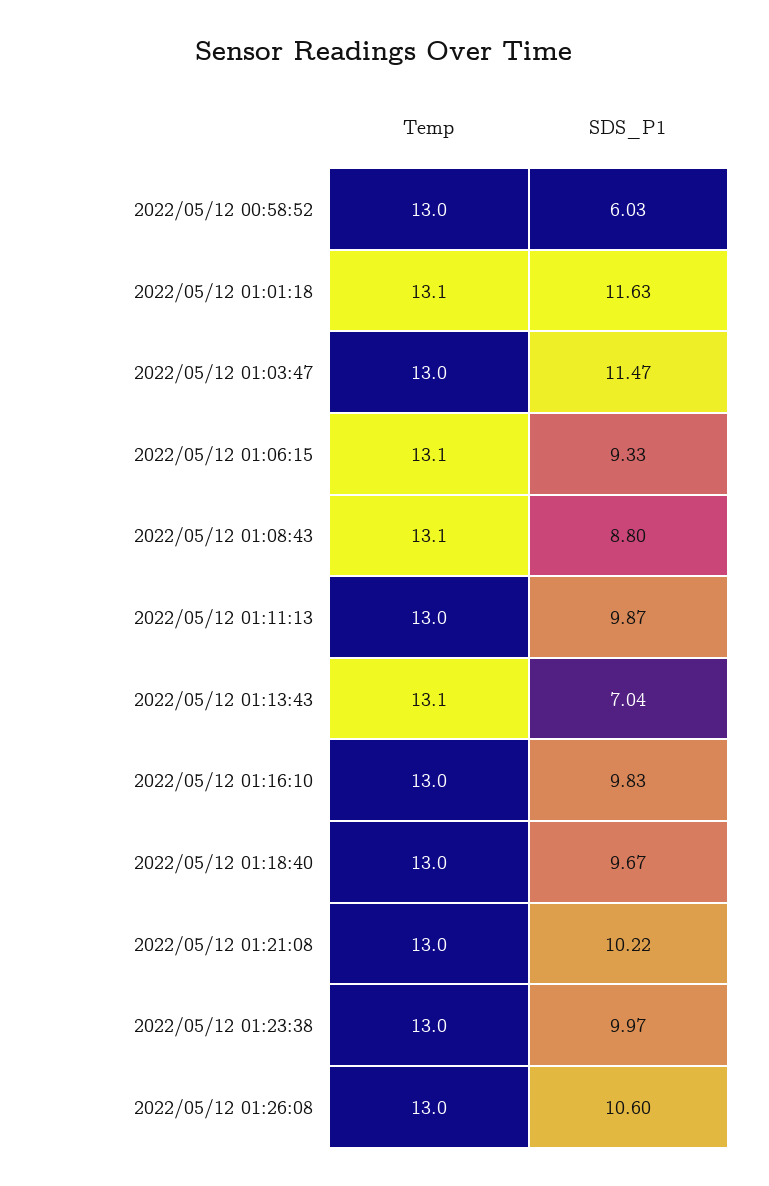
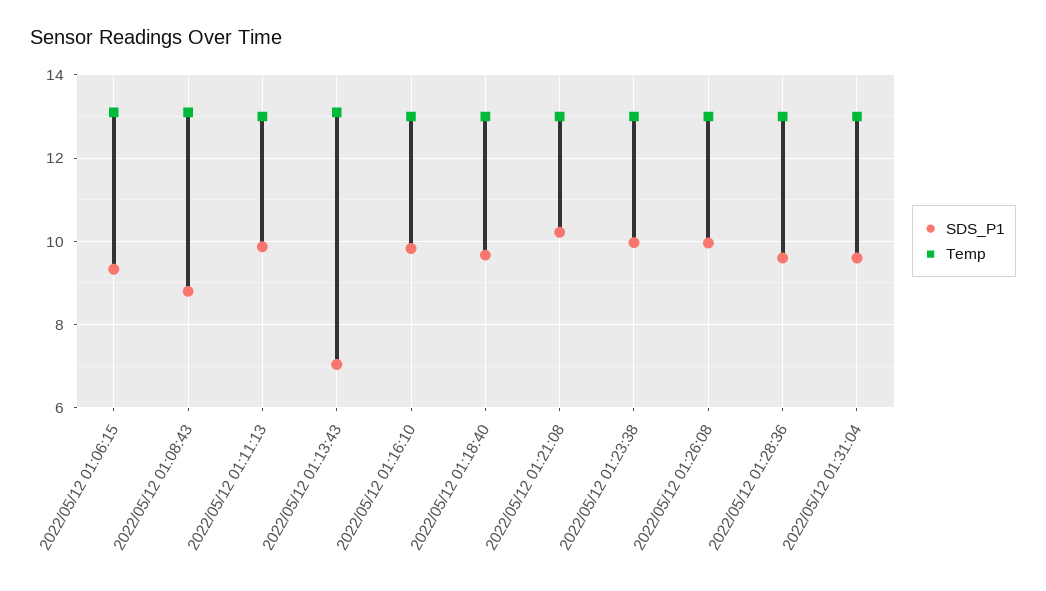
Temp, 2022/05/12 00:58:52: 13 -> none
SDS_P1, 2022/05/12 00:58:52: 6.03 -> none
Temp, 2022/05/12 01:01:18: 13.1 -> none
SDS_P1, 2022/05/12 01:01:18: 11.63 -> none
Temp, 2022/05/12 01:03:47: 13 -> none
SDS_P1, 2022/05/12 01:03:47: 11.47 -> none
SDS_P1, 2022/05/12 01:26:08: 10.6 -> 10
SDS_P1, 2022/05/12 01:28:36: none -> 9.6
Temp, 2022/05/12 01:28:36: none -> 13
SDS_P1, 2022/05/12 01:31:04: none -> 9.6
Temp, 2022/05/12 01:31:04: none -> 13

